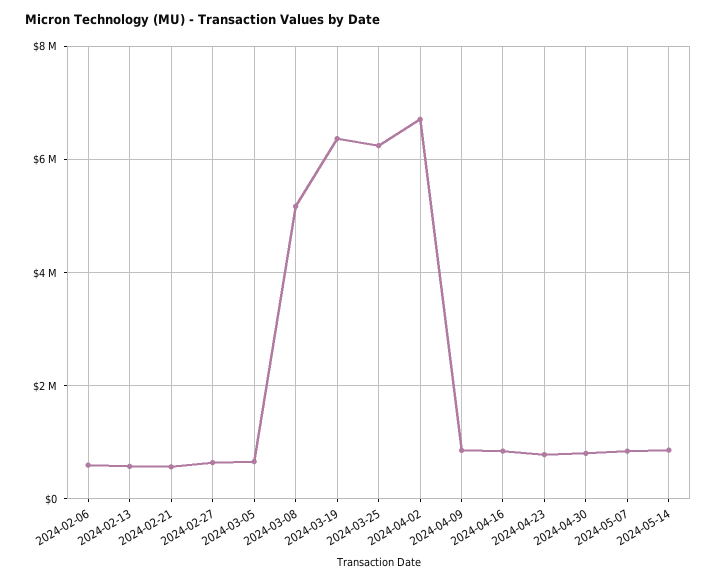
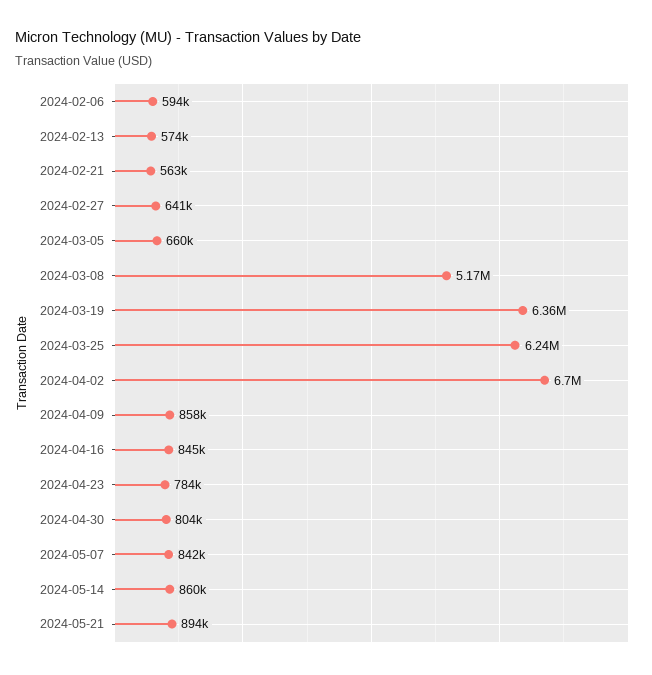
2024-05-21: none -> 894000

